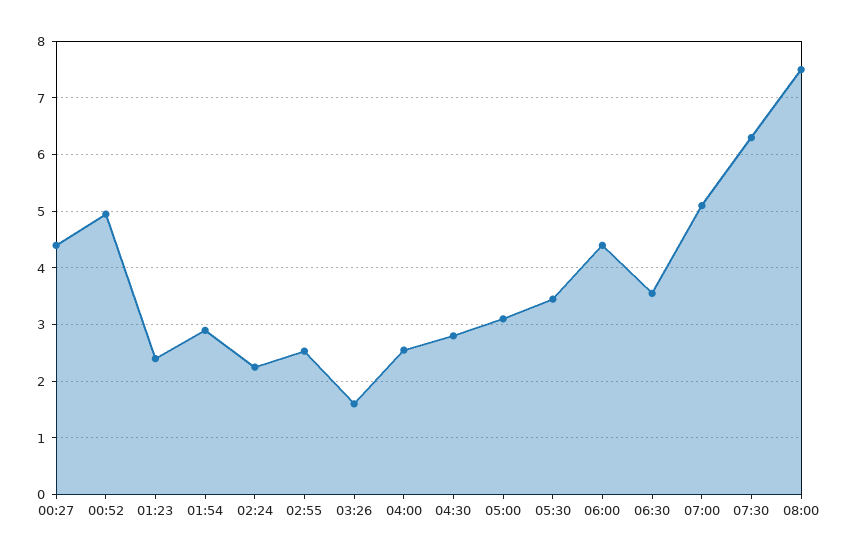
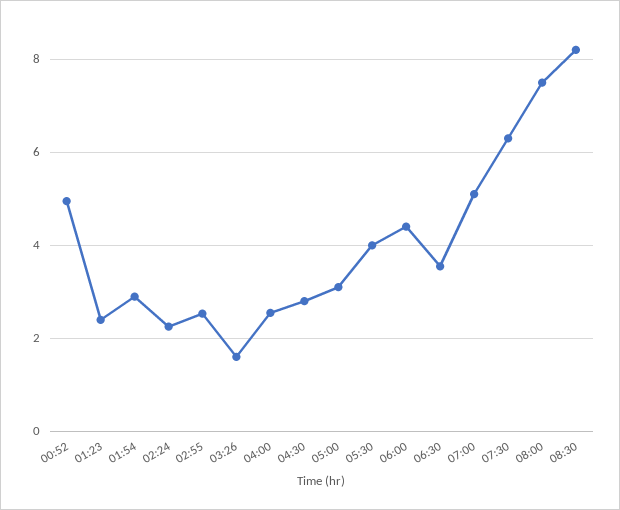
00:27: 4.4 -> none
05:30: 3.4 -> 4
08:30: none -> 8.2

